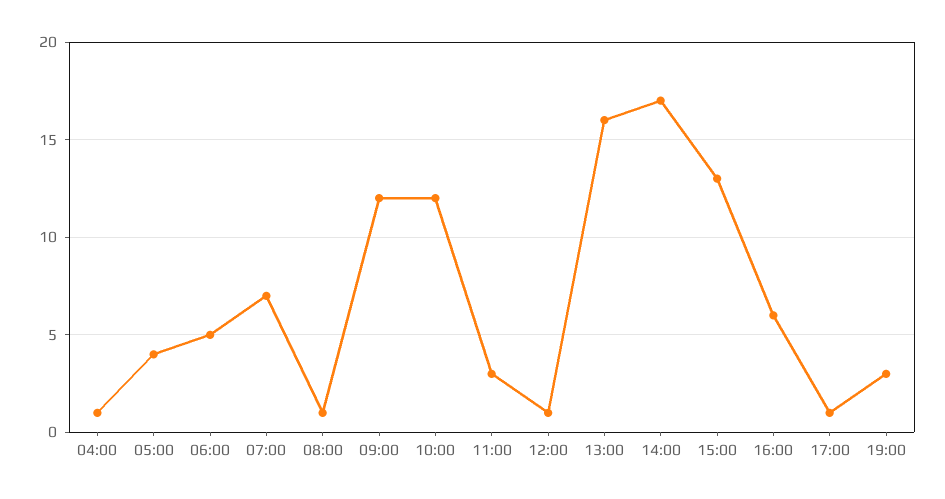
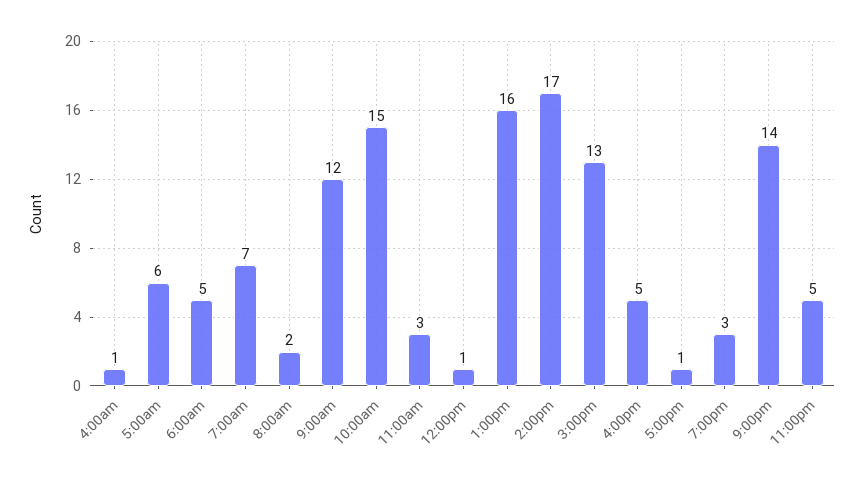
05:00: 4 -> 6
08:00: 1 -> 2
10:00: 12 -> 15
16:00: 6 -> 5
9:00pm: none -> 14
11:00pm: none -> 5

